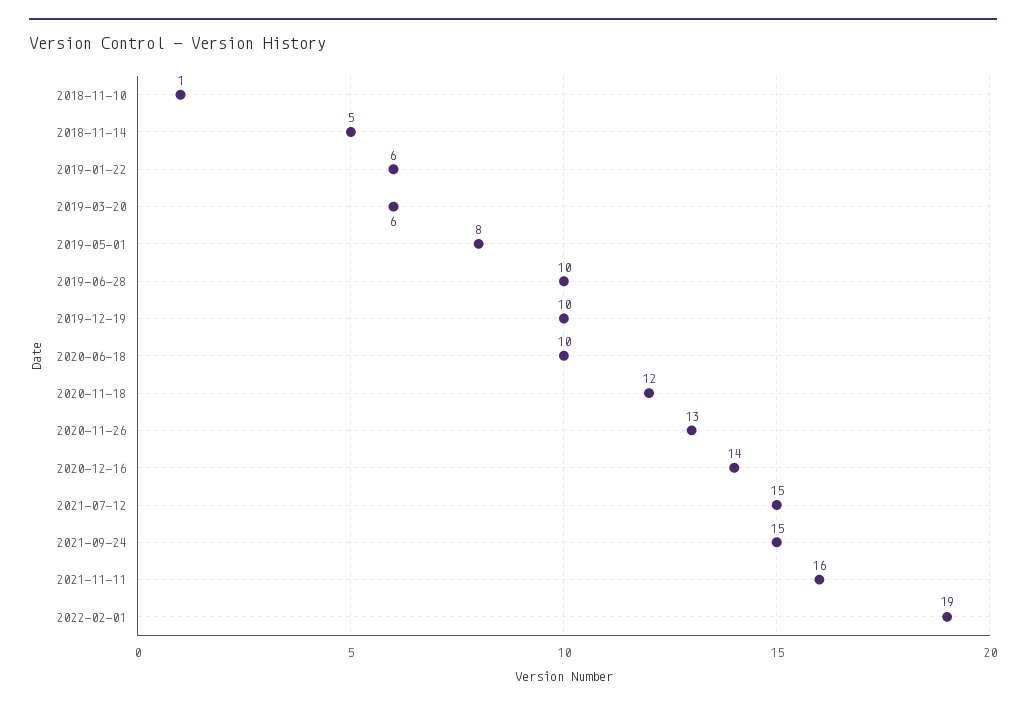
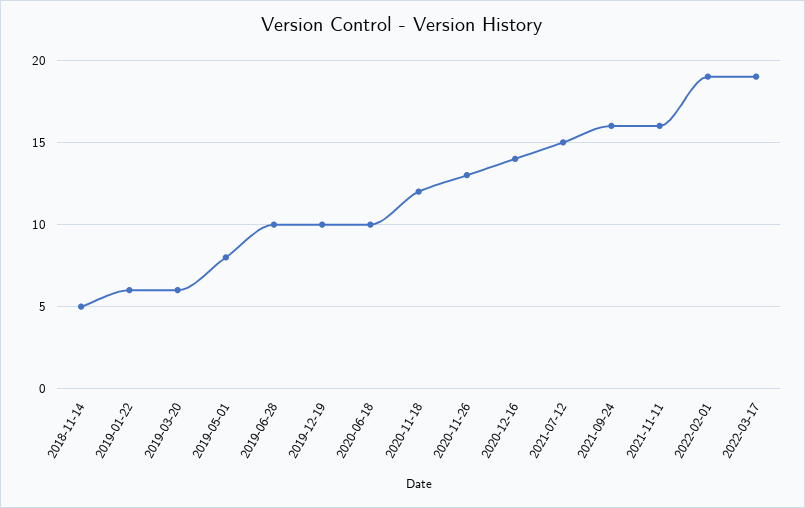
2018-11-10: 1 -> none
2021-09-24: 15 -> 16
2022-03-17: none -> 19

